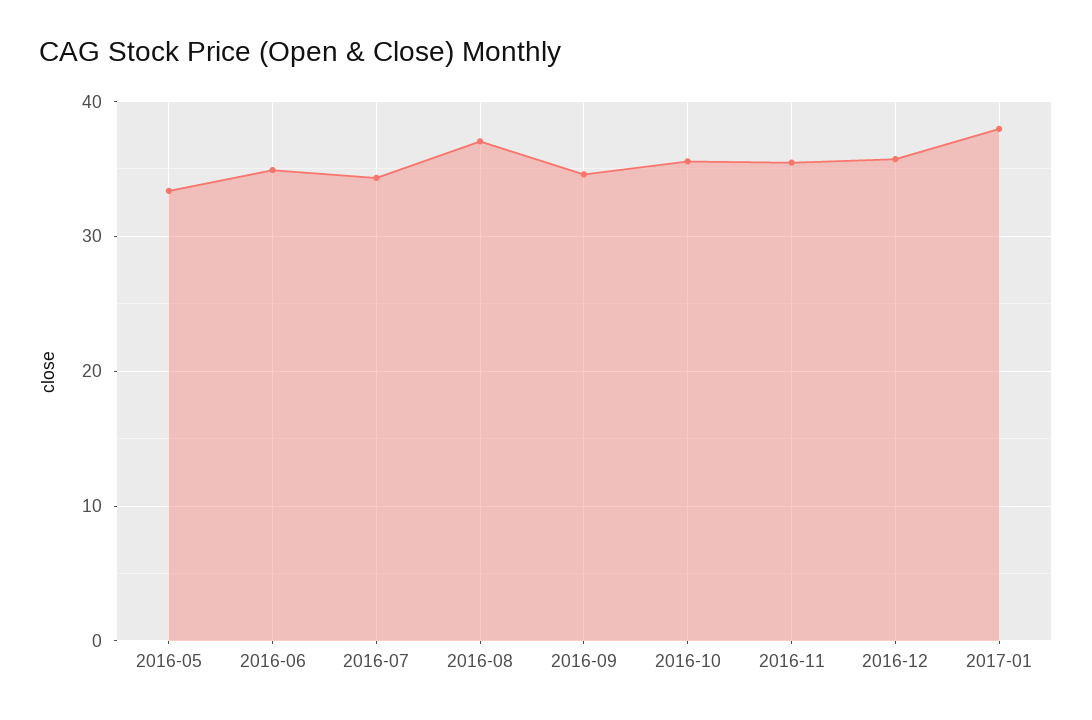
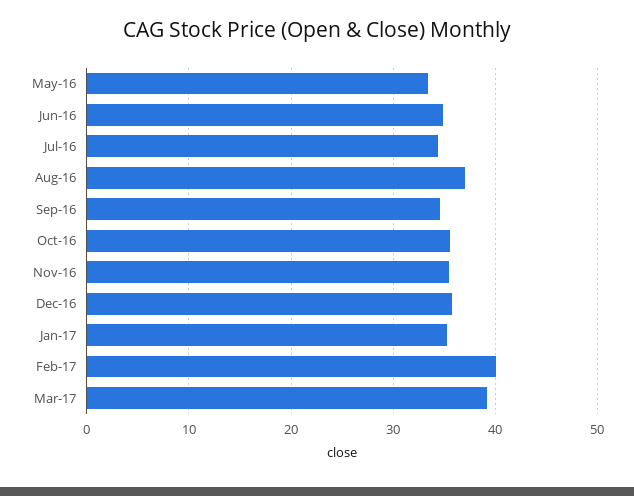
2017-01: 38 -> 35
Feb-17: none -> 40
Mar-17: none -> 39

